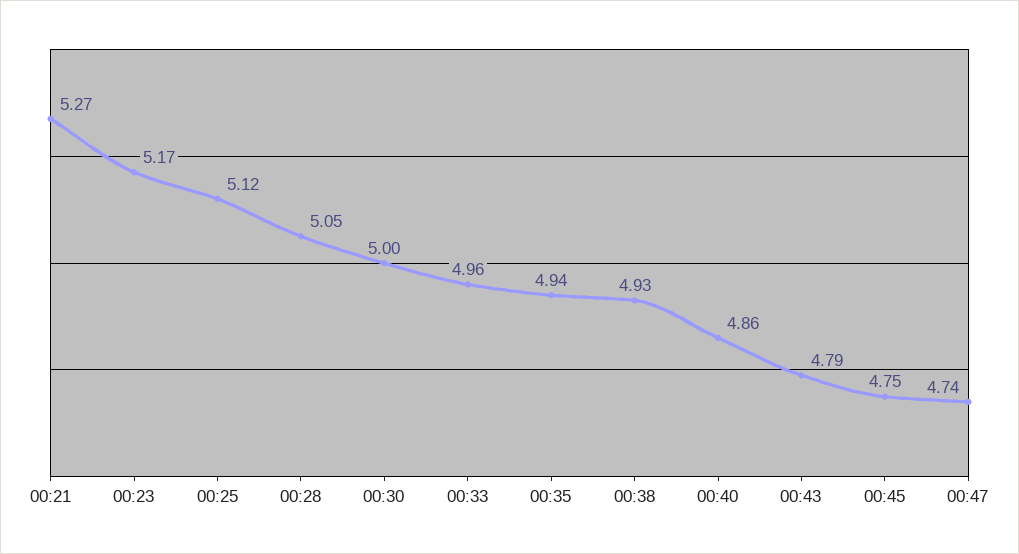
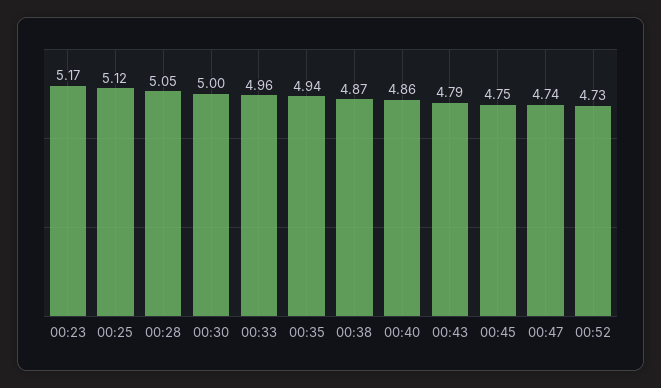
00:21: 5.27 -> none
00:38: 4.93 -> 4.87
00:52: none -> 4.73

